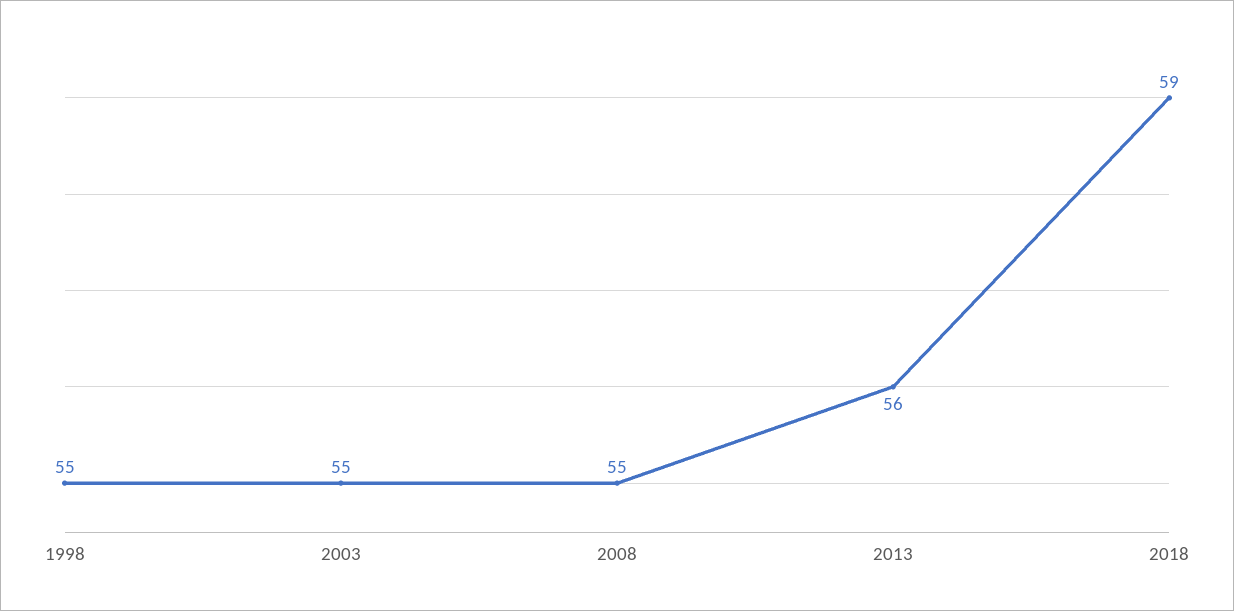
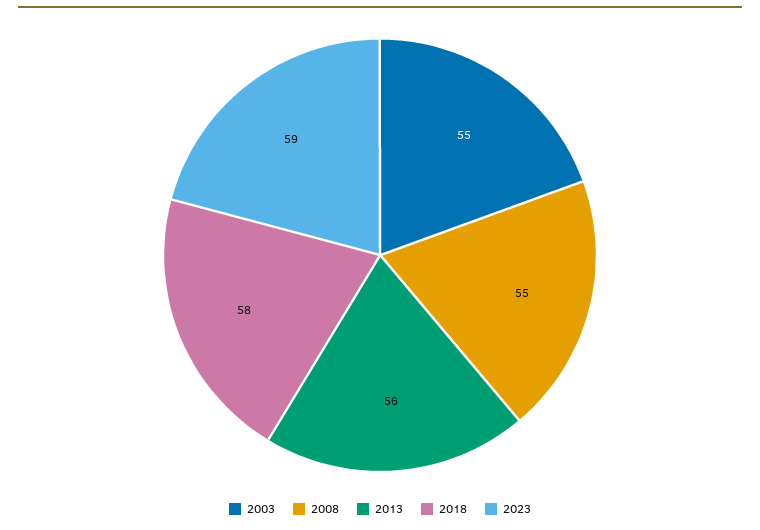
1998: 55 -> none
2018: 59 -> 58
2023: none -> 59

